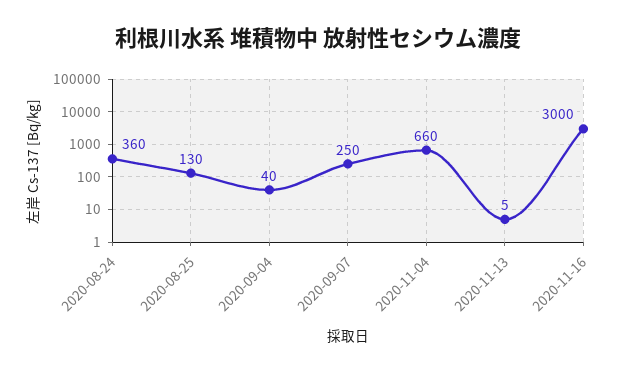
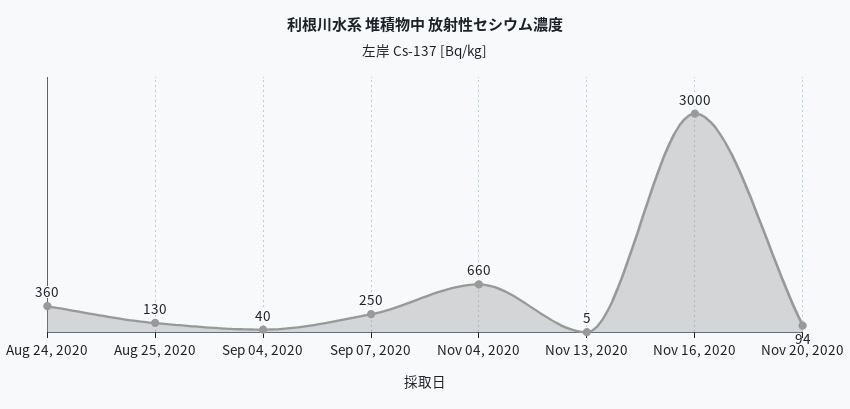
Nov 20, 2020: none -> 94

